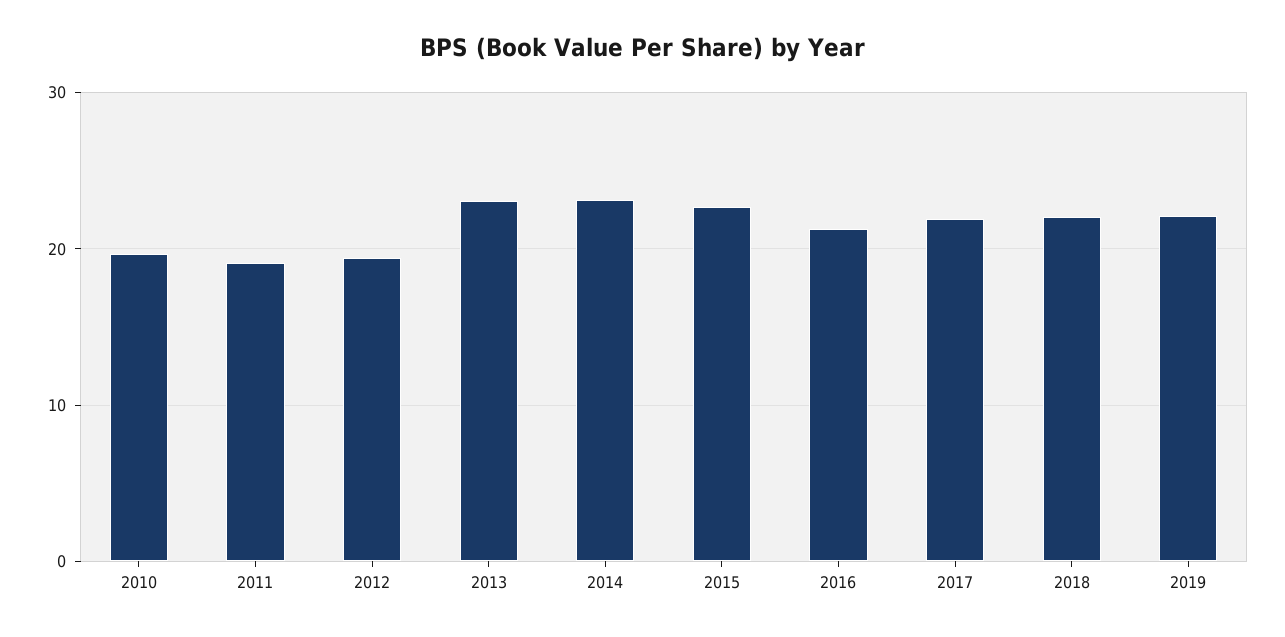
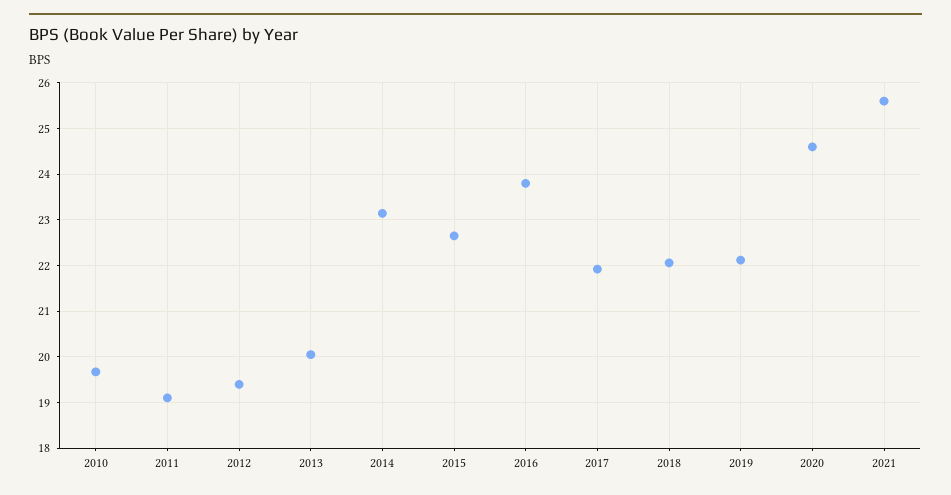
2013: 23 -> 20
2016: 21 -> 23.8
2020: none -> 24.6
2021: none -> 25.6

